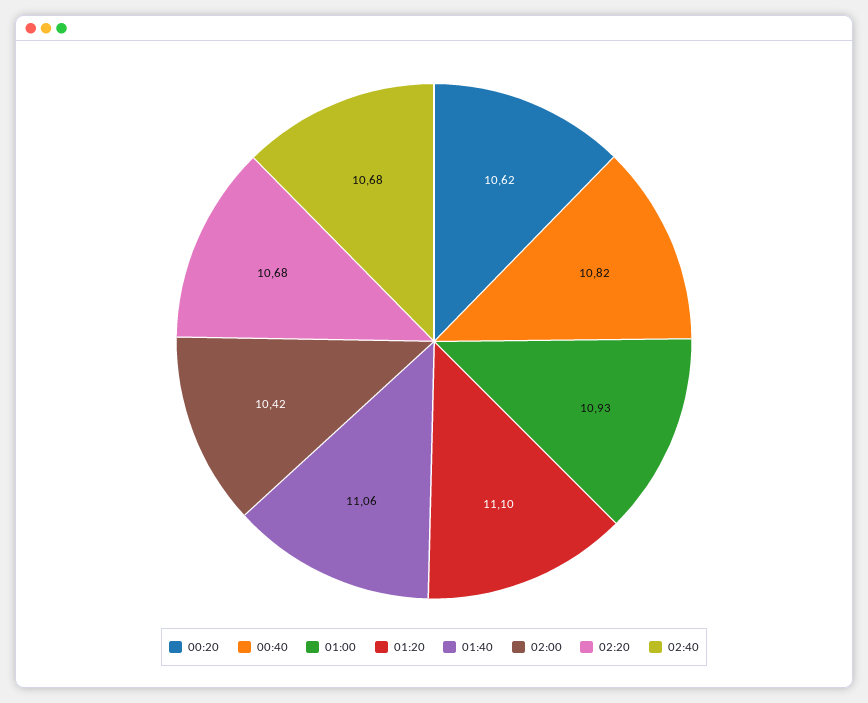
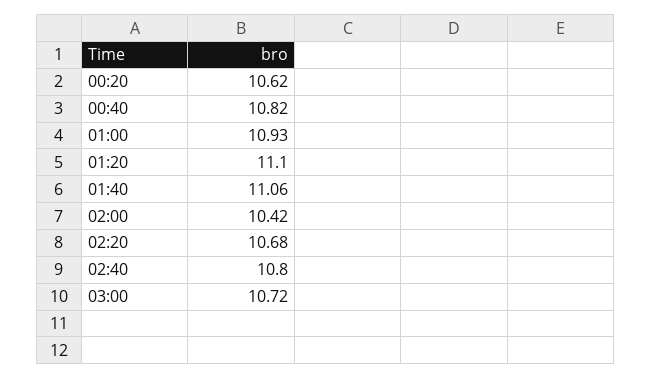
02:40: 10.68 -> 10.8
03:00: none -> 10.72

